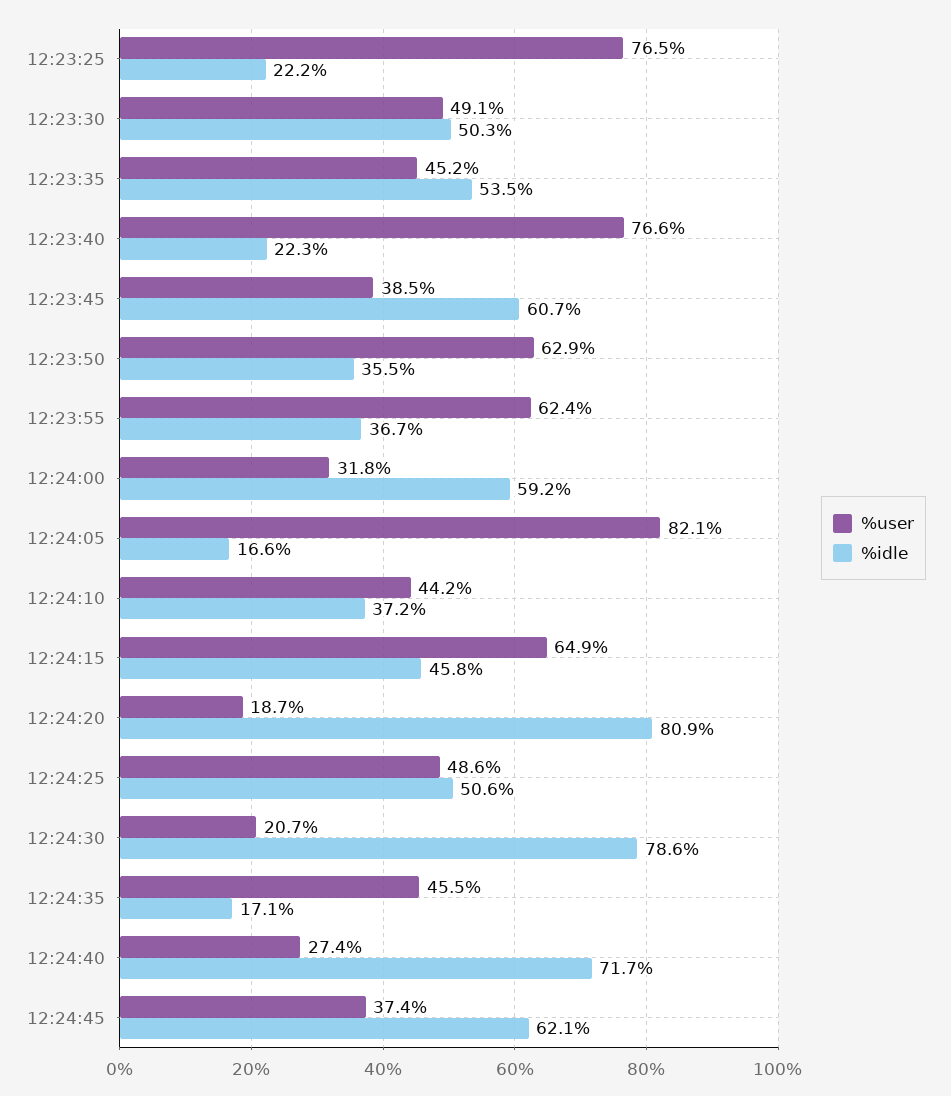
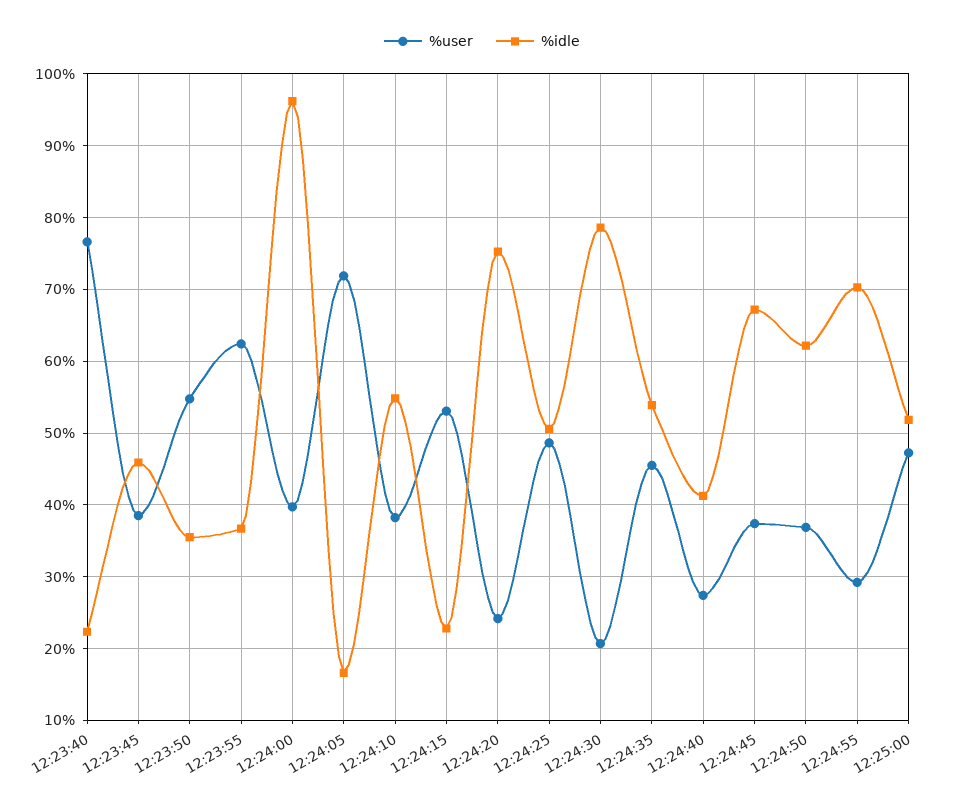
%user, 12:23:25: 76.5 -> none
%idle, 12:23:25: 22.2 -> none
%user, 12:23:30: 49.1 -> none
%idle, 12:23:30: 50.3 -> none
%user, 12:23:35: 45.2 -> none
%idle, 12:23:35: 53.5 -> none
%idle, 12:23:45: 60.7 -> 46
%user, 12:23:50: 62.9 -> 55
%user, 12:24:00: 31.8 -> 40
%idle, 12:24:00: 59.2 -> 96
%user, 12:24:05: 82.1 -> 72
%user, 12:24:10: 44.2 -> 38
%idle, 12:24:10: 37.2 -> 55
%user, 12:24:15: 64.9 -> 53
%idle, 12:24:15: 45.8 -> 23
%user, 12:24:20: 18.7 -> 24
%idle, 12:24:20: 80.9 -> 75
%idle, 12:24:35: 17.1 -> 54
%idle, 12:24:40: 71.7 -> 41
%idle, 12:24:45: 62.1 -> 67
%user, 12:24:50: none -> 37
%idle, 12:24:50: none -> 62
%user, 12:24:55: none -> 29
%idle, 12:24:55: none -> 70
%user, 12:25:00: none -> 47
%idle, 12:25:00: none -> 52

